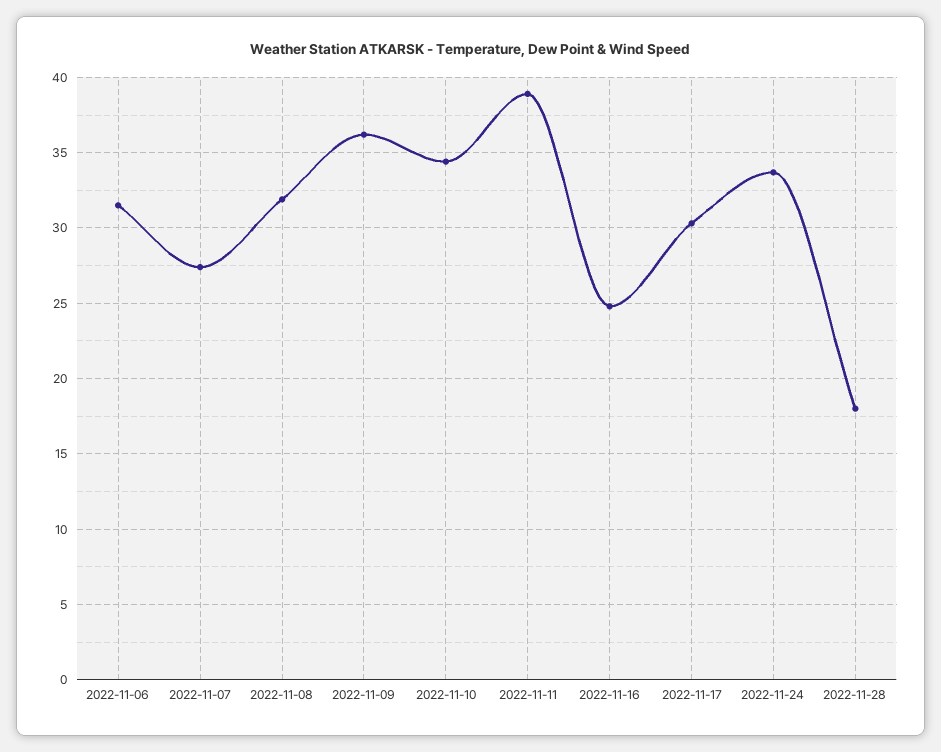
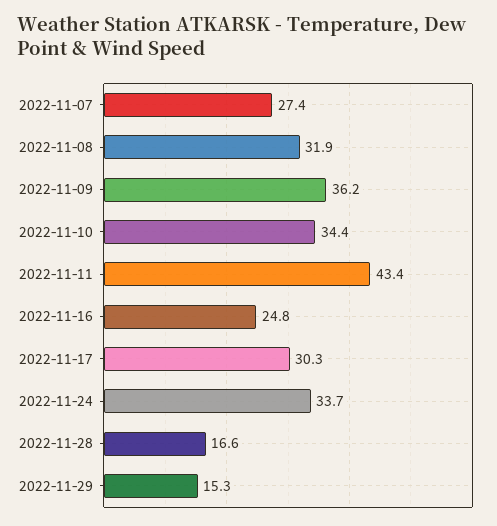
2022-11-06: 31.5 -> none
2022-11-11: 39 -> 43.4
2022-11-28: 18 -> 16.6
2022-11-29: none -> 15.3

